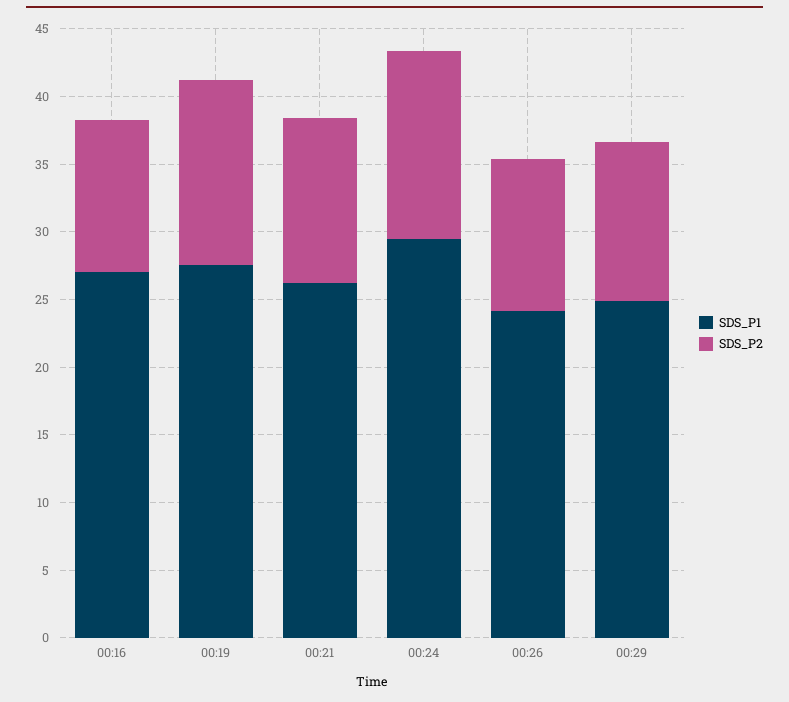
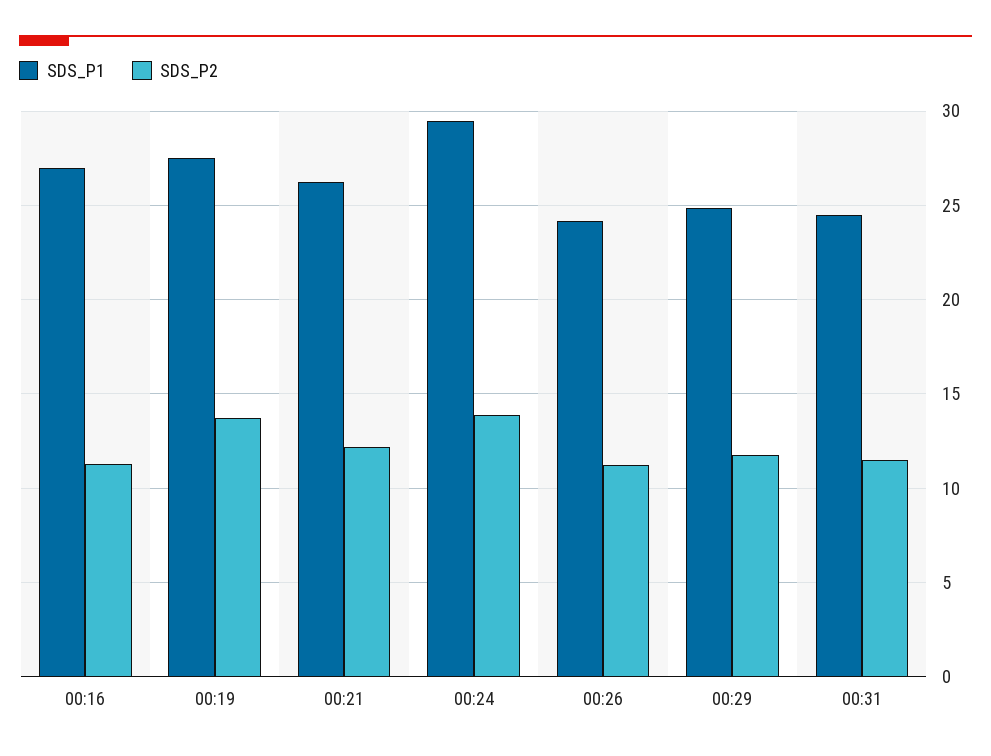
SDS_P1, 00:31: none -> 24.5
SDS_P2, 00:31: none -> 11.5

